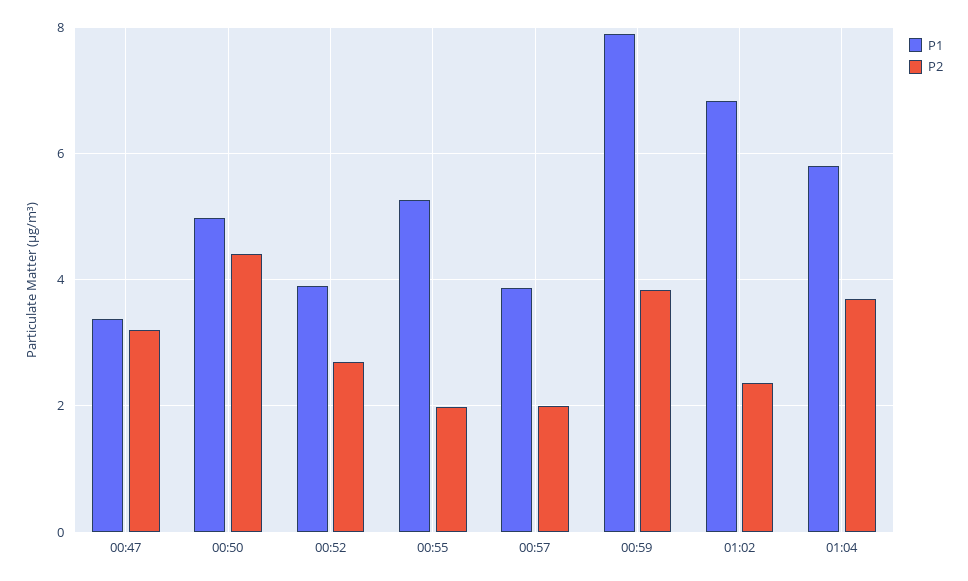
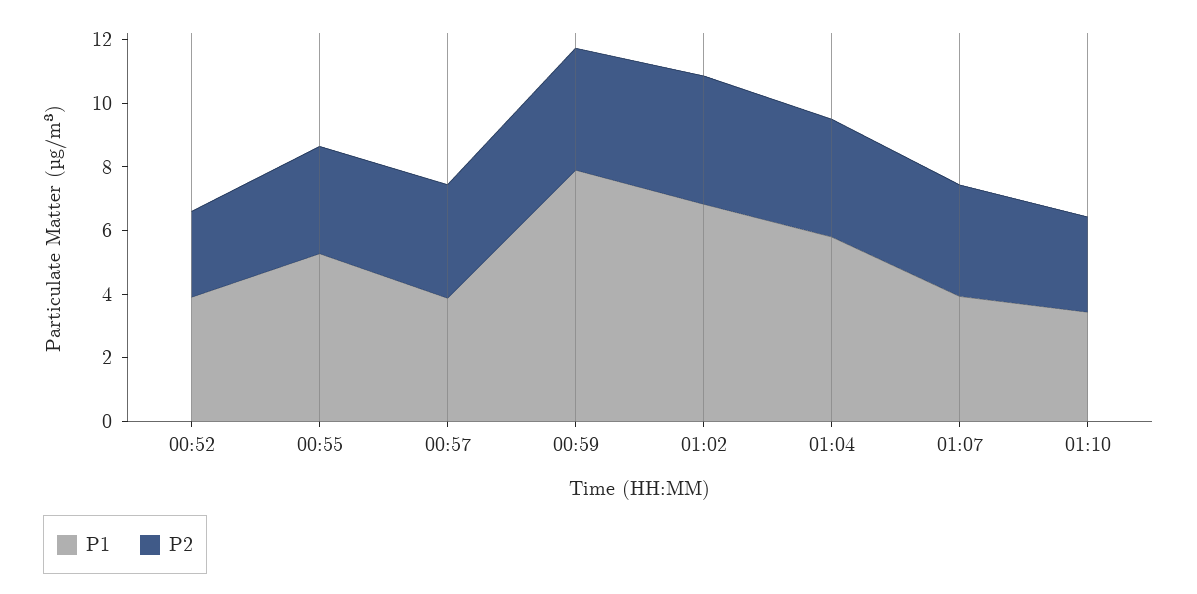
P1, 00:47: 3.4 -> none
P2, 00:47: 3.2 -> none
P1, 00:50: 5 -> none
P2, 00:50: 4.4 -> none
P2, 00:55: 2 -> 3.5
P2, 00:57: 2 -> 3.5
P2, 01:02: 2.4 -> 4
P1, 01:07: none -> 4
P2, 01:07: none -> 3.5
P1, 01:10: none -> 3.5
P2, 01:10: none -> 3

